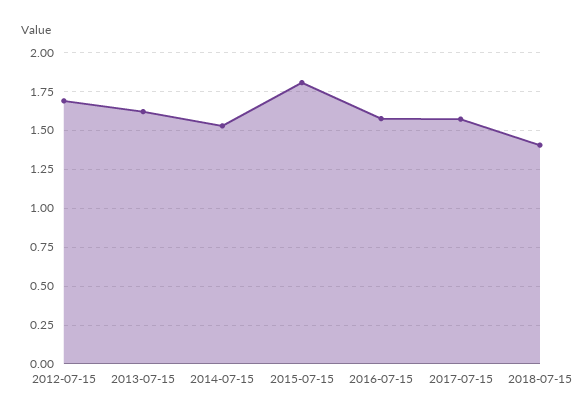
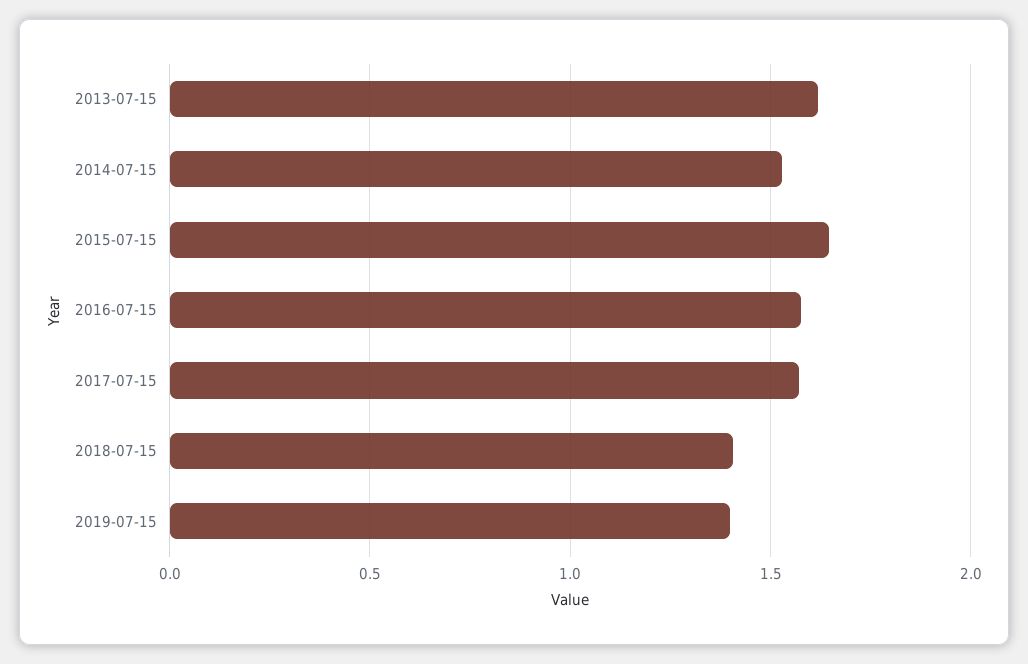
2012-07-15: 1.7 -> none
2015-07-15: 1.8 -> 1.65
2019-07-15: none -> 1.4

